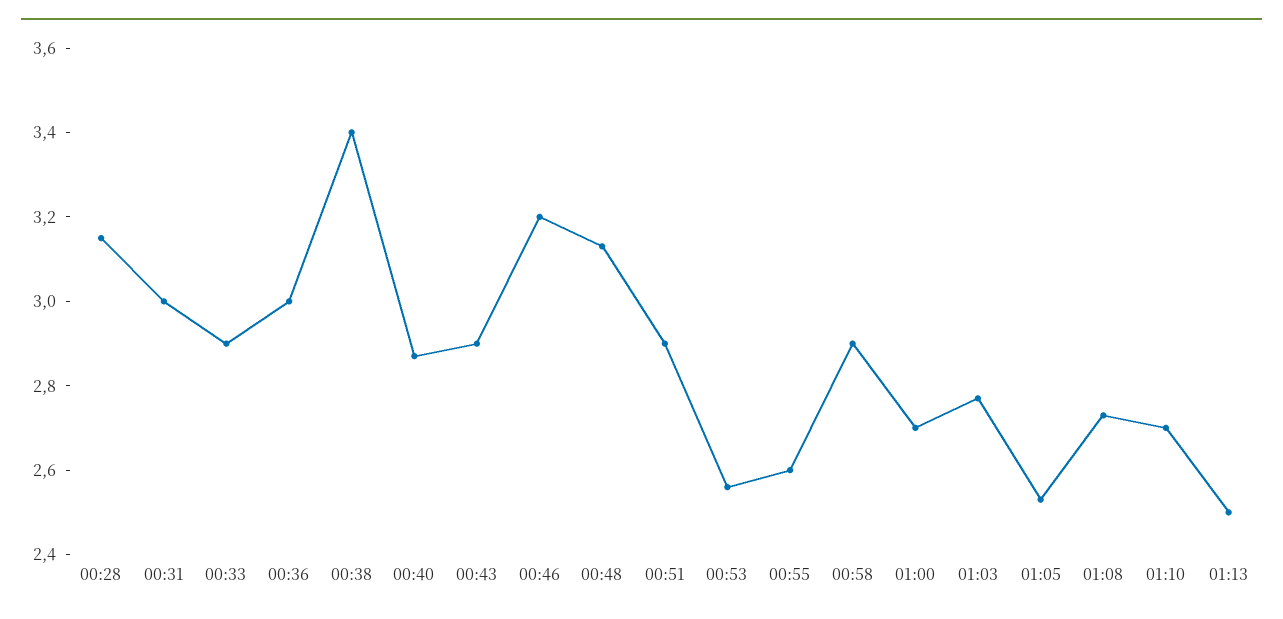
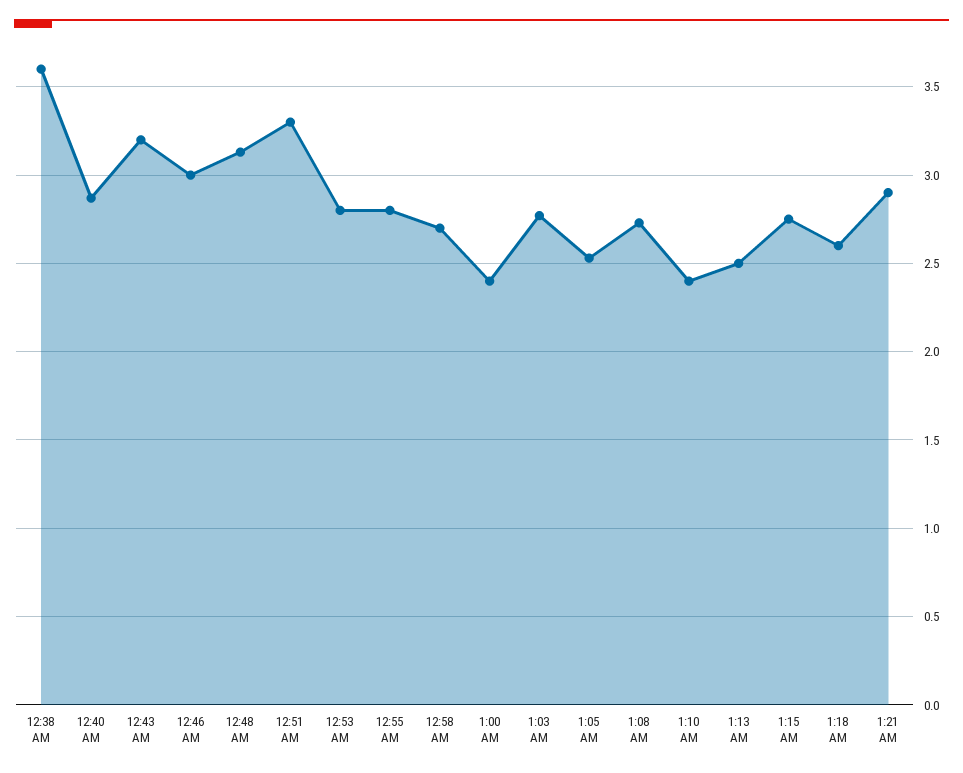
00:28: 3.15 -> none
00:31: 3 -> none
00:33: 2.9 -> none
00:36: 3 -> none
00:38: 3.4 -> 3.6
00:43: 2.9 -> 3.2
00:46: 3.2 -> 3
00:51: 2.9 -> 3.3
00:53: 2.55 -> 2.8
00:55: 2.6 -> 2.8
00:58: 2.9 -> 2.7
01:00: 2.7 -> 2.4
01:10: 2.7 -> 2.4
1:15 AM: none -> 2.75
1:18 AM: none -> 2.6
1:21 AM: none -> 2.9

